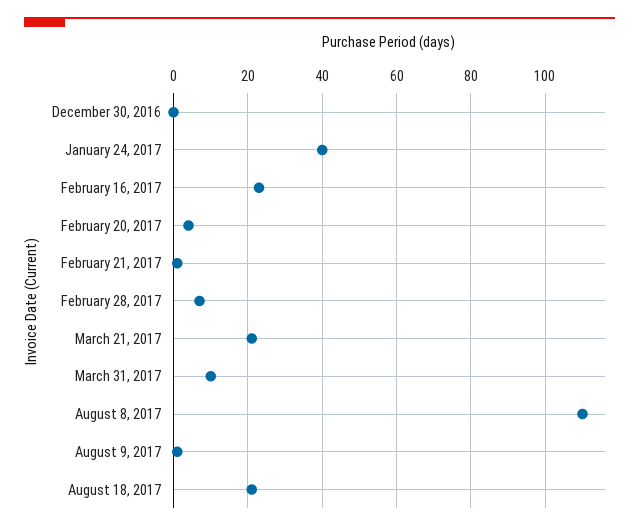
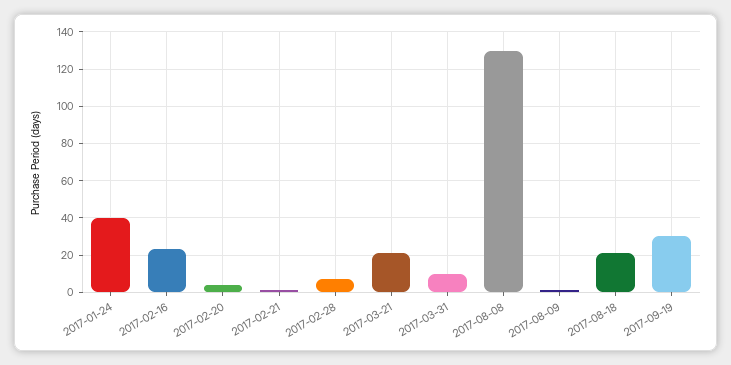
December 30, 2016: 0 -> none
August 8, 2017: 110 -> 130
2017-09-19: none -> 30

